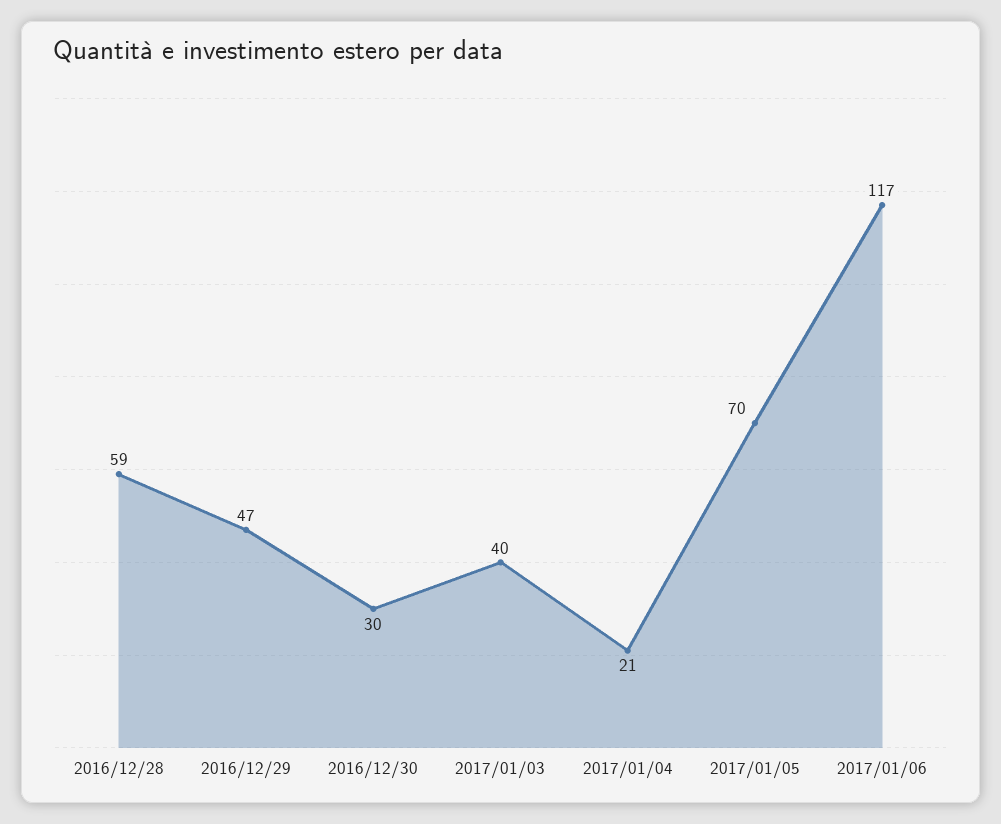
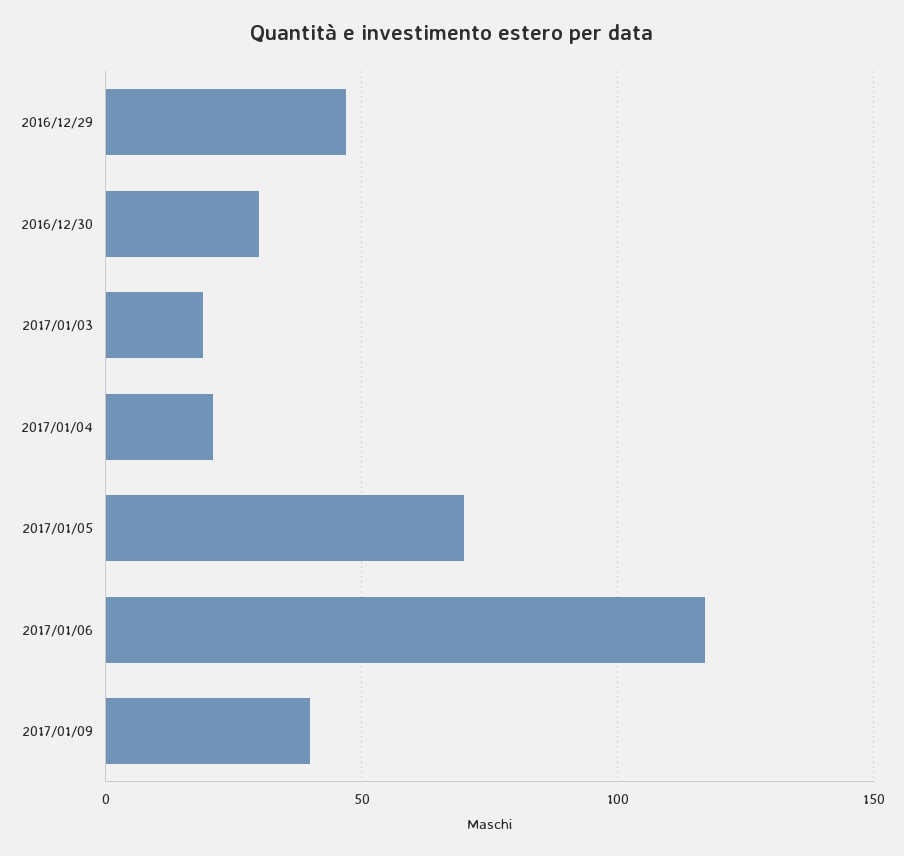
2016/12/28: 59 -> none
2017/01/03: 40 -> 20
2017/01/09: none -> 40

